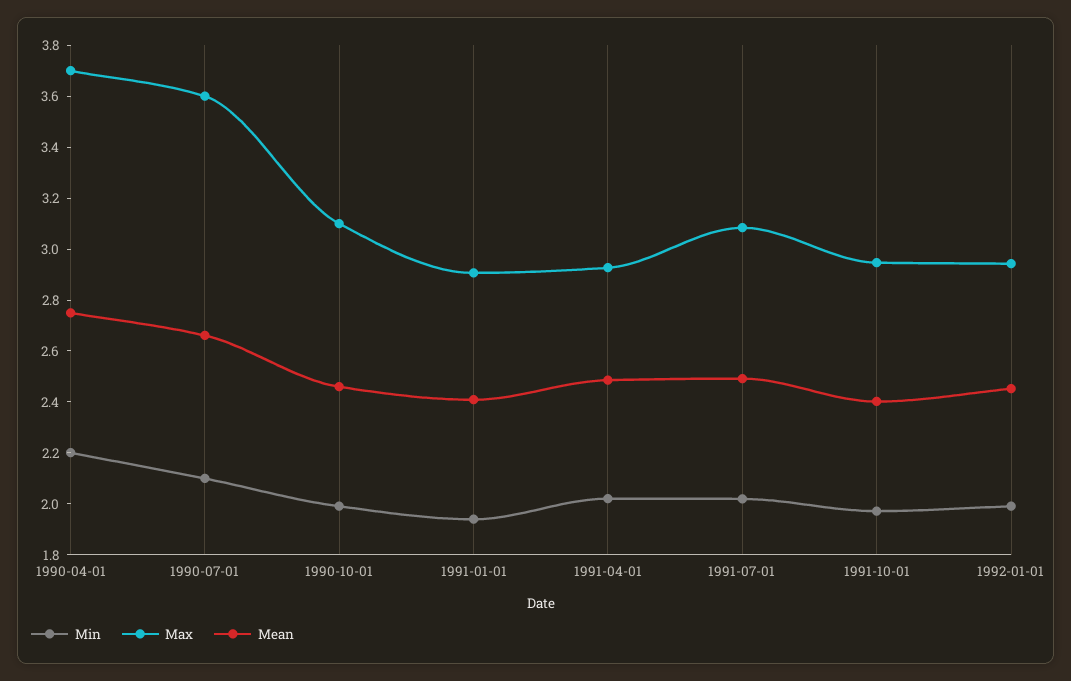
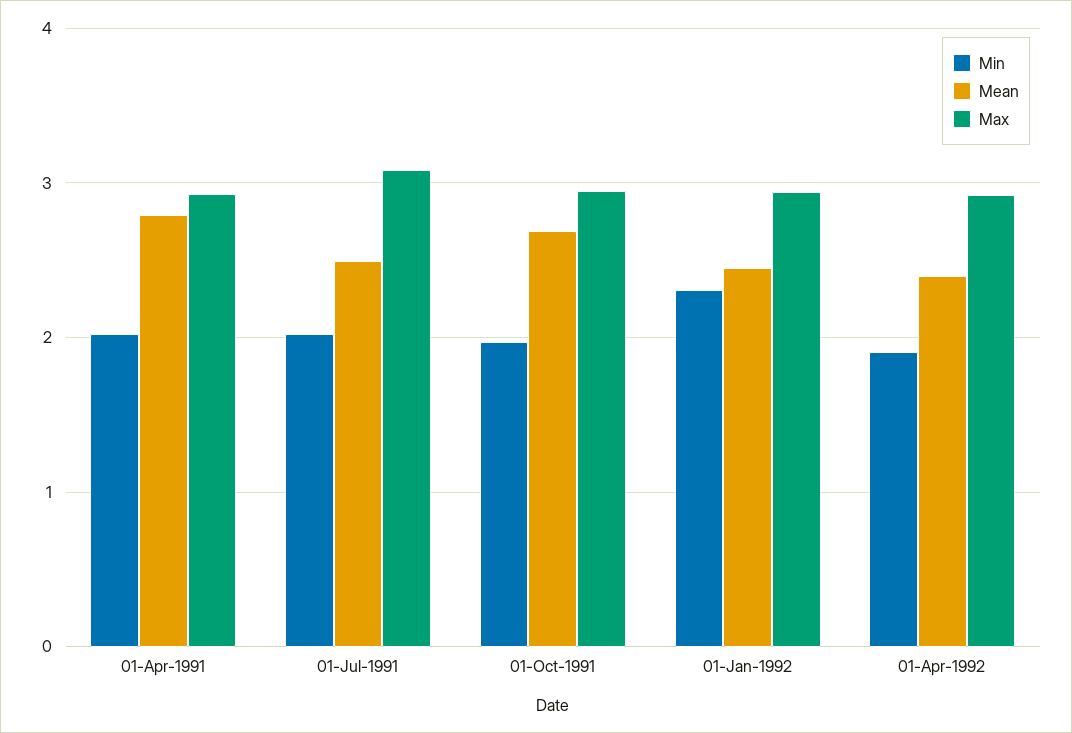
Min, 1990-04-01: 2.2 -> none
Max, 1990-04-01: 3.7 -> none
Mean, 1990-04-01: 2.75 -> none
Min, 1990-07-01: 2.1 -> none
Max, 1990-07-01: 3.6 -> none
Mean, 1990-07-01: 2.65 -> none
Min, 1990-10-01: 2 -> none
Max, 1990-10-01: 3.1 -> none
Mean, 1990-10-01: 2.45 -> none
Min, 1991-01-01: 1.95 -> none
Max, 1991-01-01: 2.9 -> none
Mean, 1991-01-01: 2.4 -> none
Mean, 1991-04-01: 2.5 -> 2.8
Mean, 1991-10-01: 2.4 -> 2.7
Min, 1992-01-01: 2 -> 2.3
Min, 01-Apr-1992: none -> 1.9
Mean, 01-Apr-1992: none -> 2.4
Max, 01-Apr-1992: none -> 2.9

